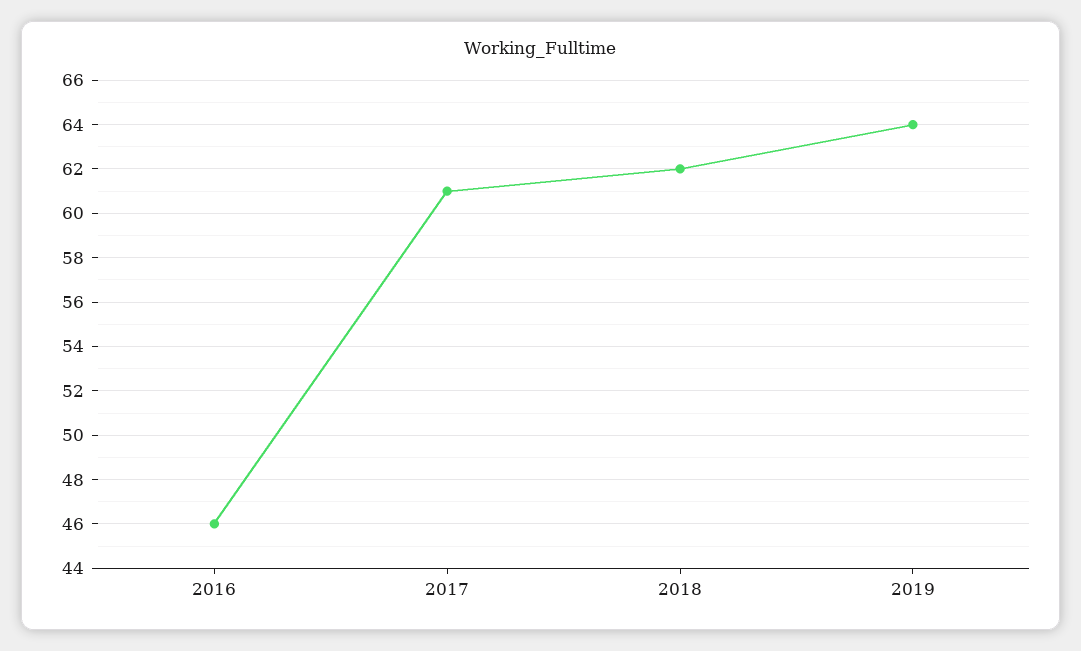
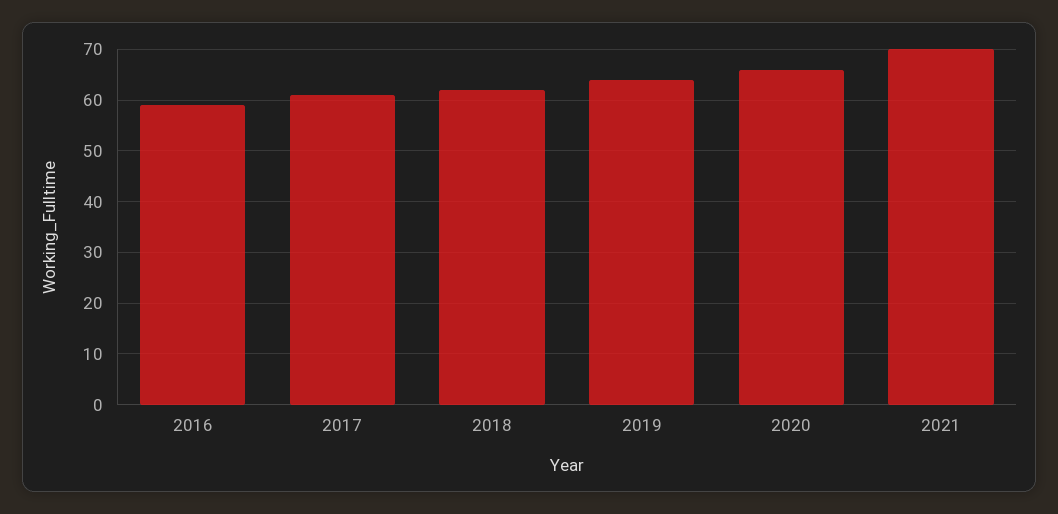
2016: 46 -> 60
2020: none -> 65
2021: none -> 70

